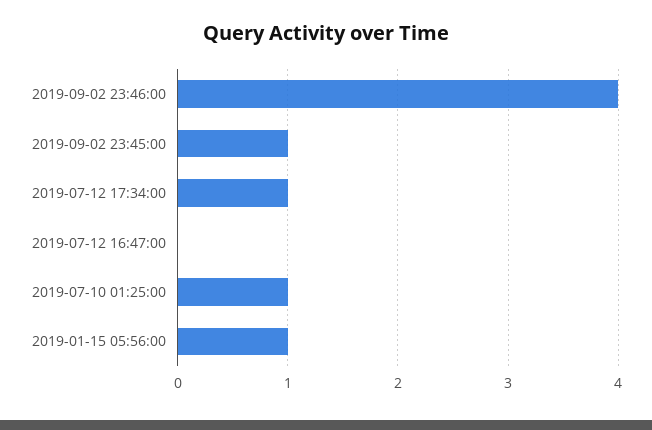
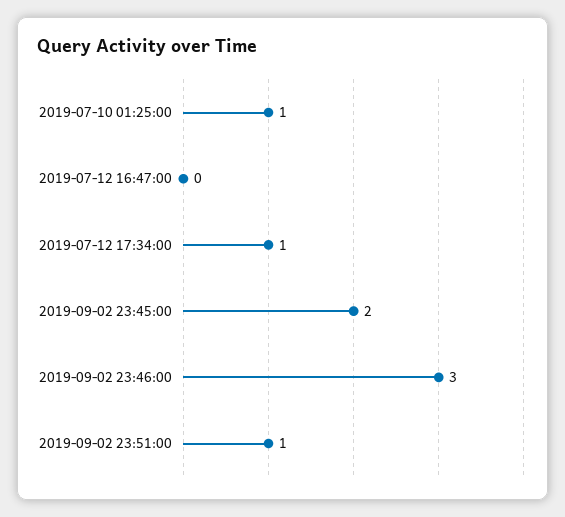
2019-09-02 23:46:00: 4 -> 3
2019-09-02 23:45:00: 1 -> 2
2019-01-15 05:56:00: 1 -> none
2019-09-02 23:51:00: none -> 1

